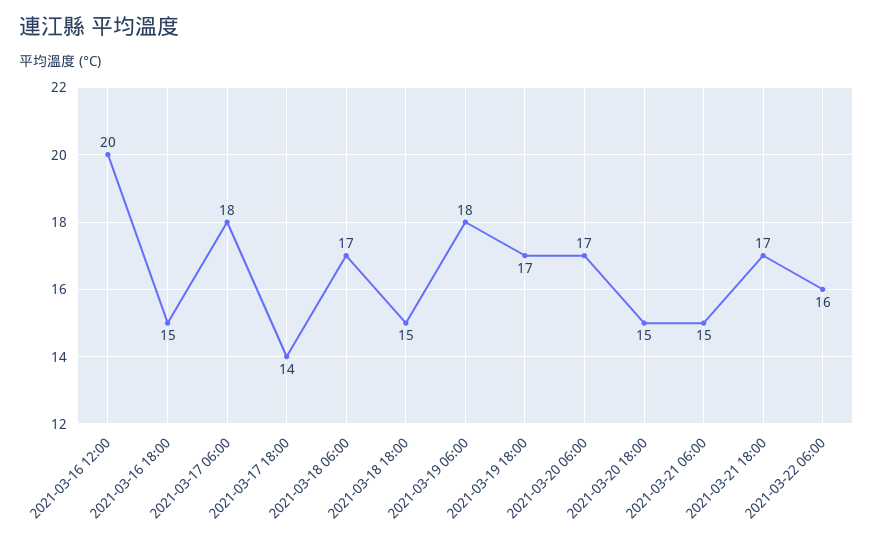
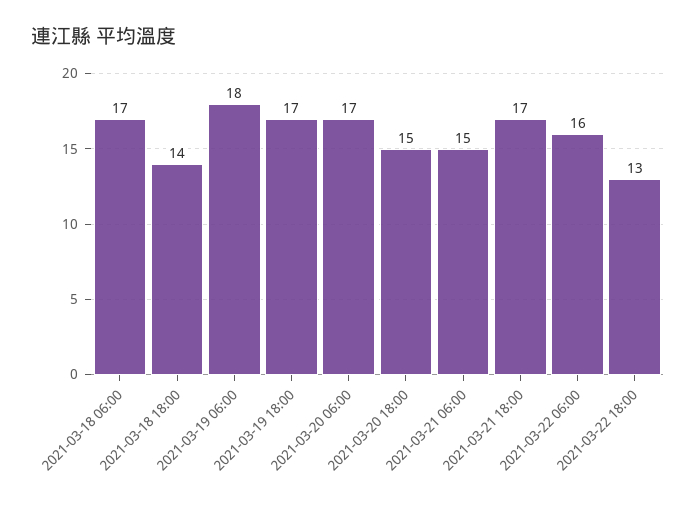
2021-03-16 12:00: 20 -> none
2021-03-16 18:00: 15 -> none
2021-03-17 06:00: 18 -> none
2021-03-17 18:00: 14 -> none
2021-03-18 18:00: 15 -> 14
2021-03-22 18:00: none -> 13

